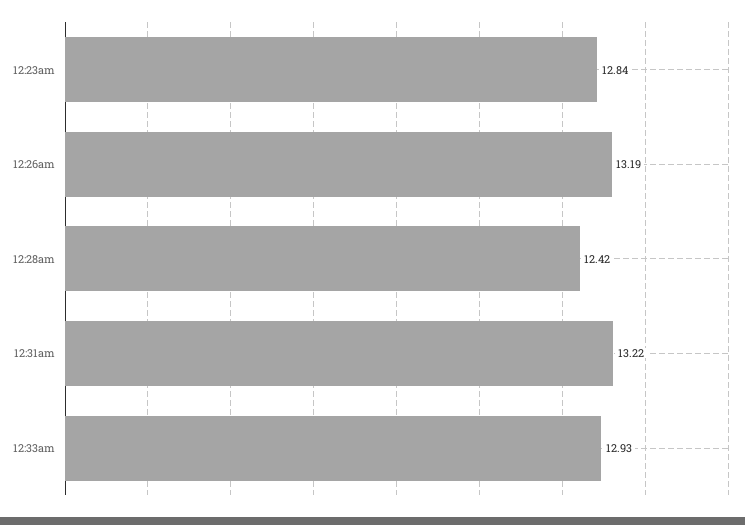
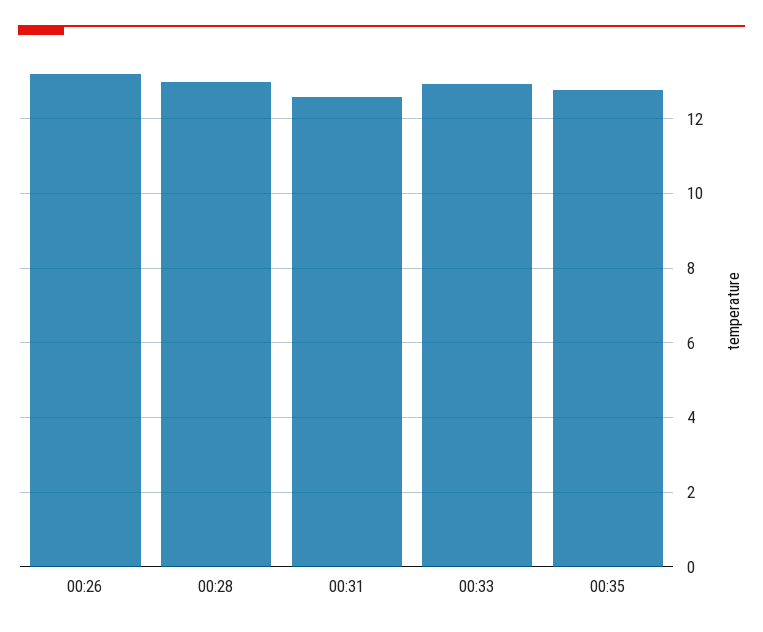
12:23am: 12.84 -> none
12:28am: 12.42 -> 13
12:31am: 13.22 -> 12.6
00:35: none -> 12.8

